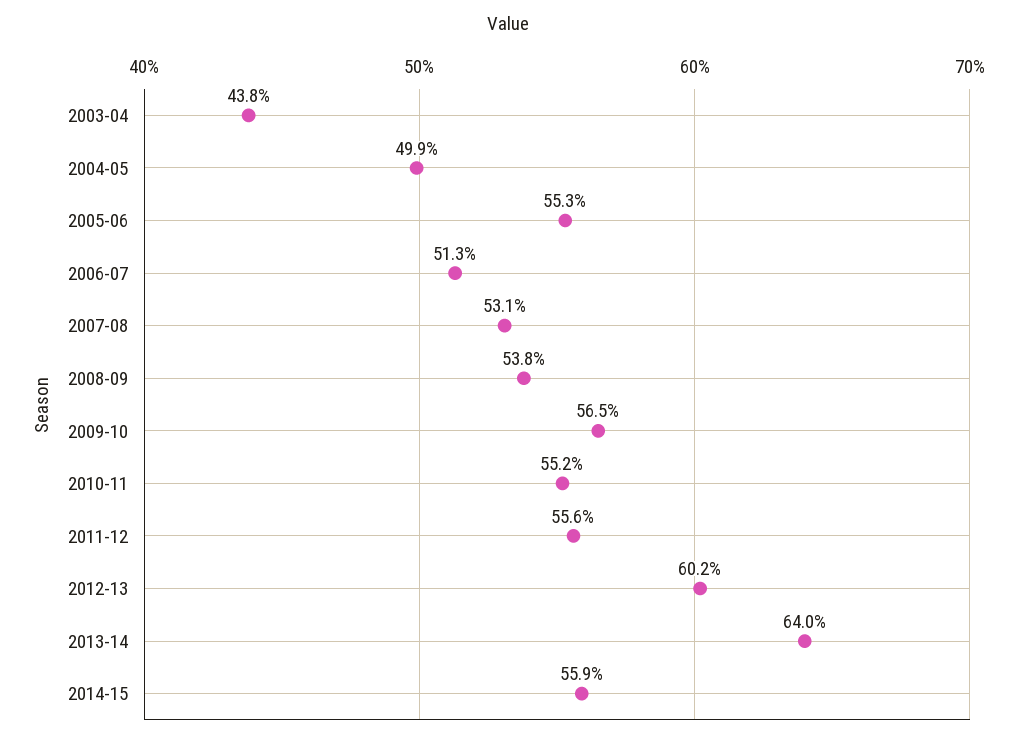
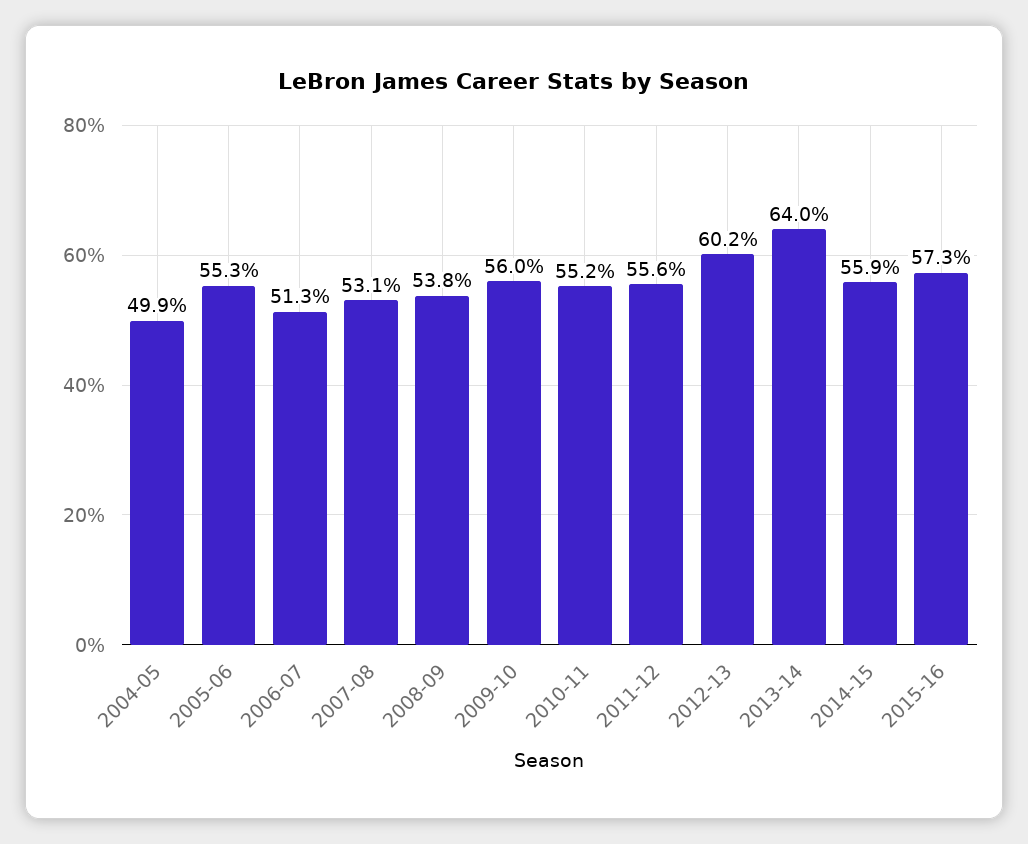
2003-04: 43.8 -> none
2009-10: 56.5 -> 56
2015-16: none -> 57.3

